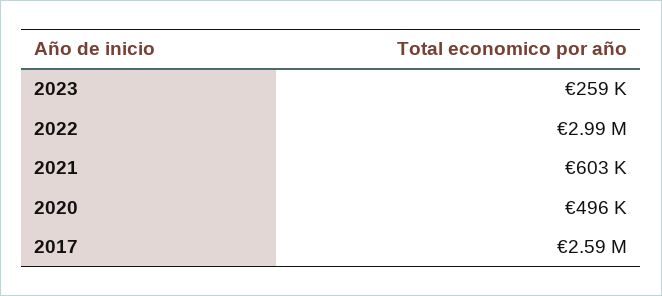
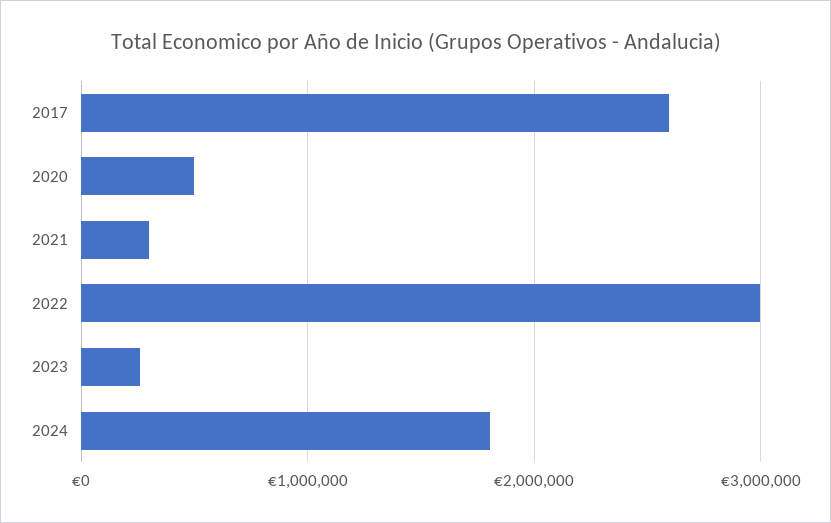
2021: 603000 -> 300000
2024: none -> 1800000

